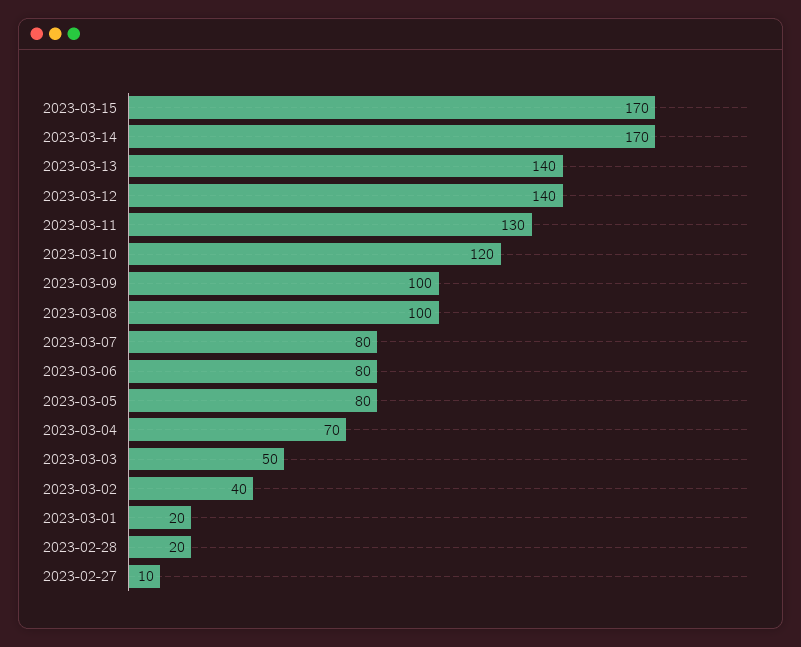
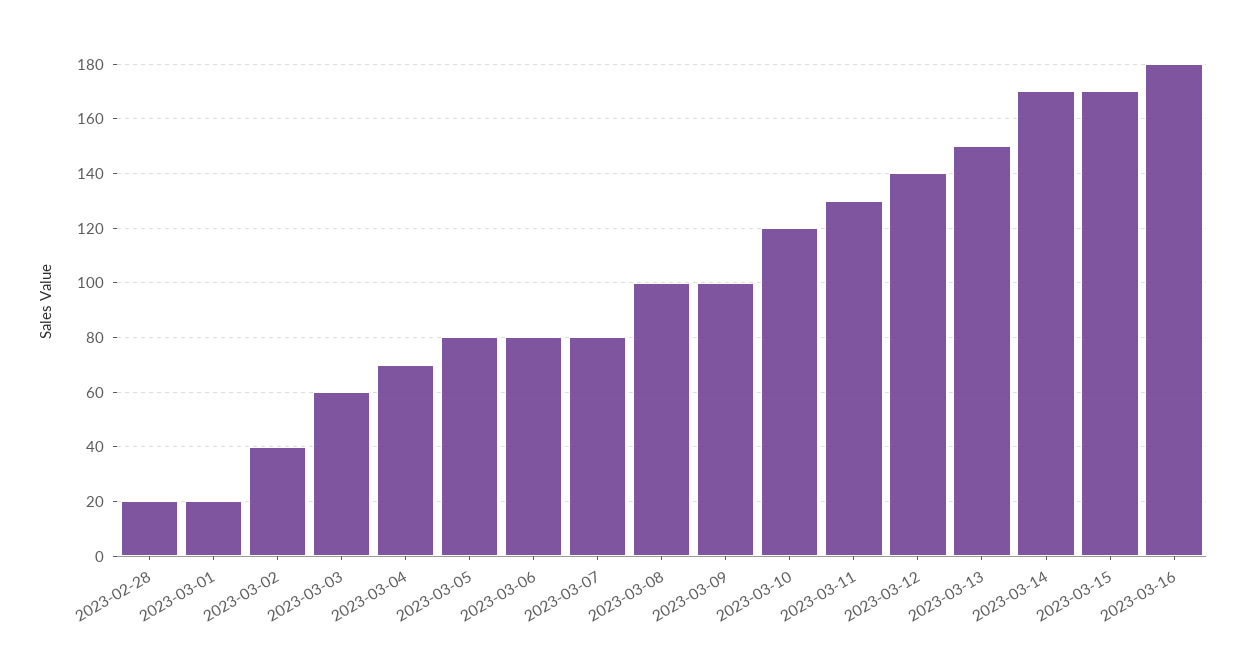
2023-03-13: 140 -> 150
2023-03-03: 50 -> 60
2023-02-27: 10 -> none
2023-03-16: none -> 180

